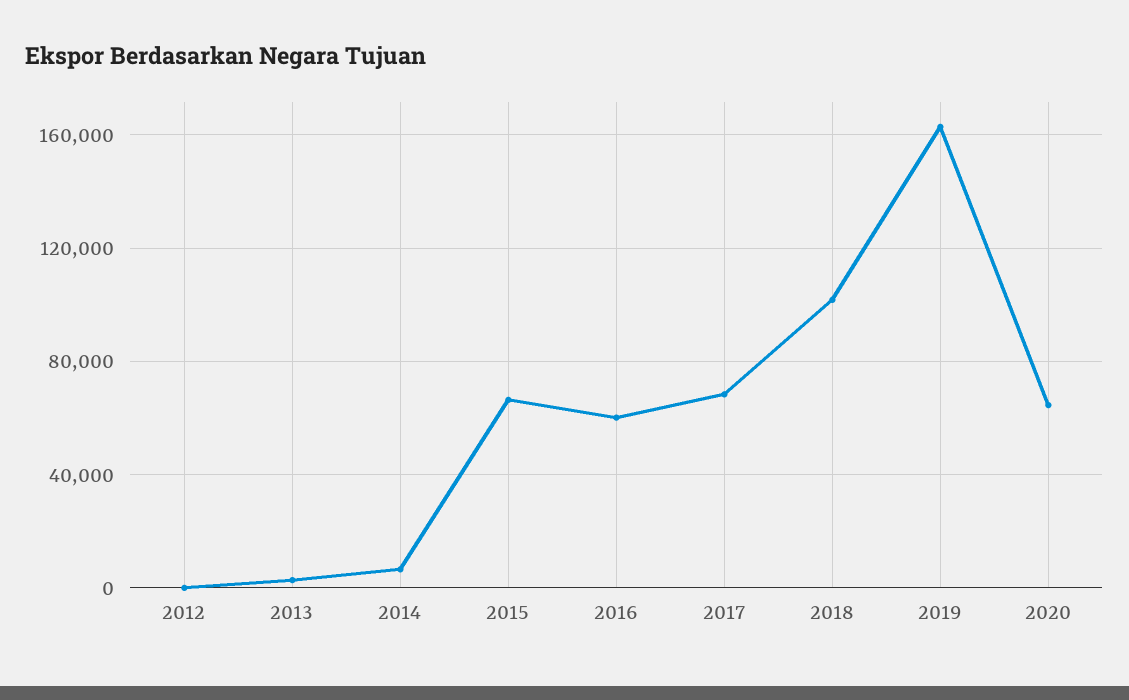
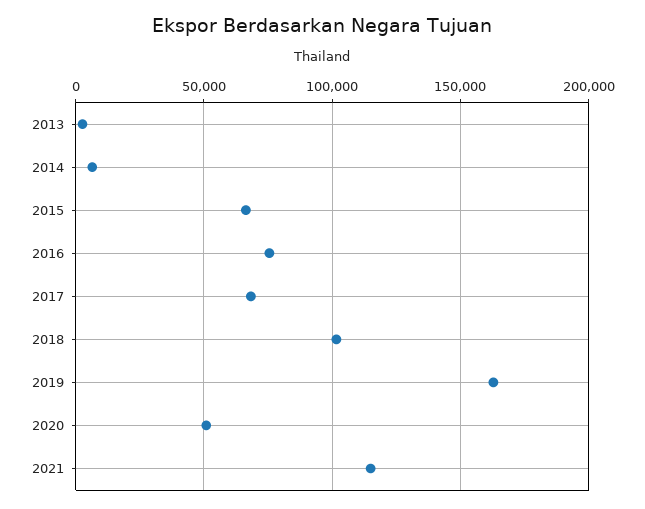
2012: 0 -> none
2016: 60000 -> 75000
2020: 65000 -> 50000
2021: none -> 115000

